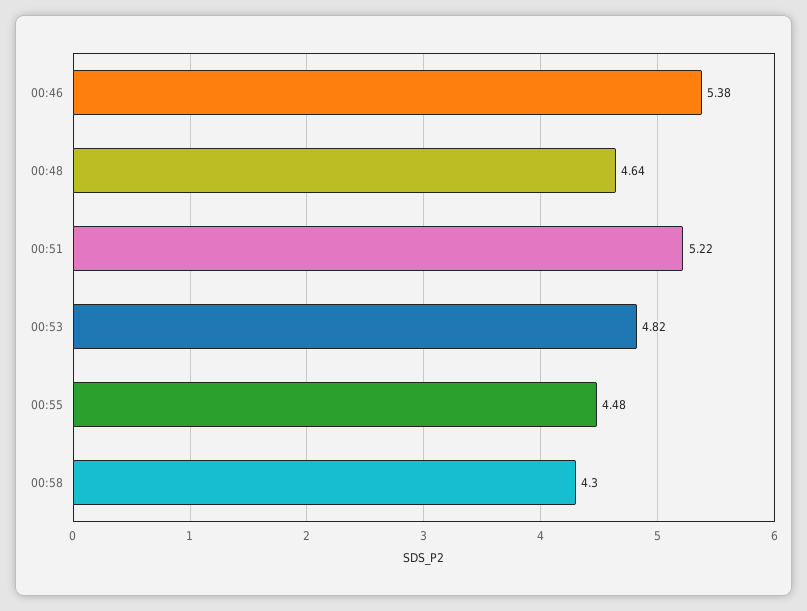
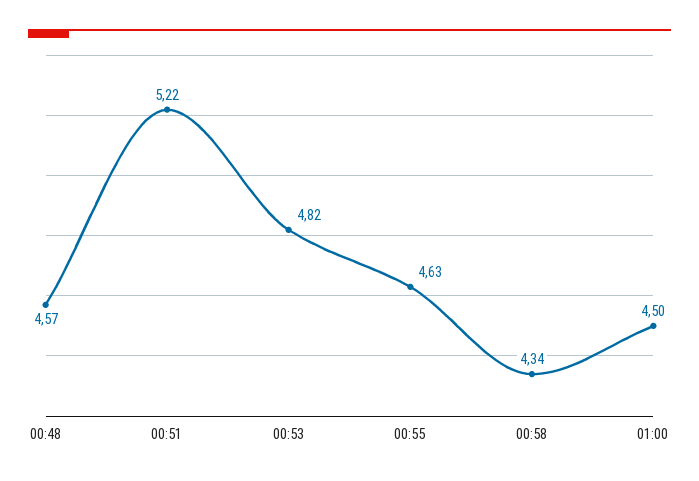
00:46: 5.38 -> none
00:48: 4.64 -> 4.57
00:55: 4.48 -> 4.63
00:58: 4.3 -> 4.34
01:00: none -> 4.5

